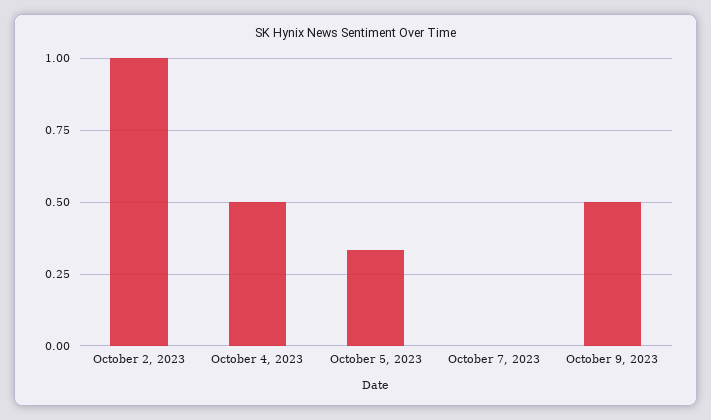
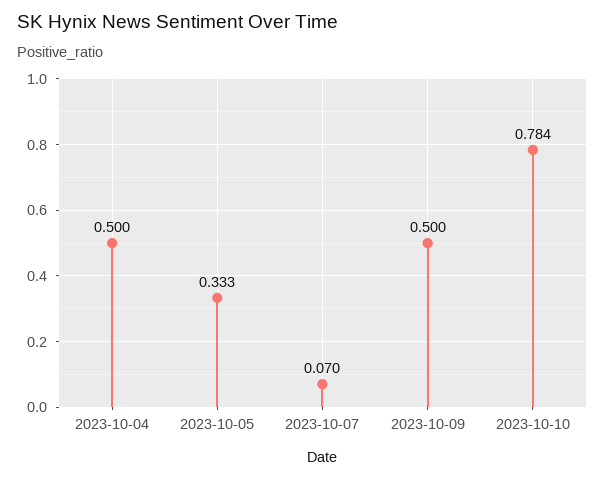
October 2, 2023: 1 -> none
October 7, 2023: 0 -> 0.07
2023-10-10: none -> 0.784

